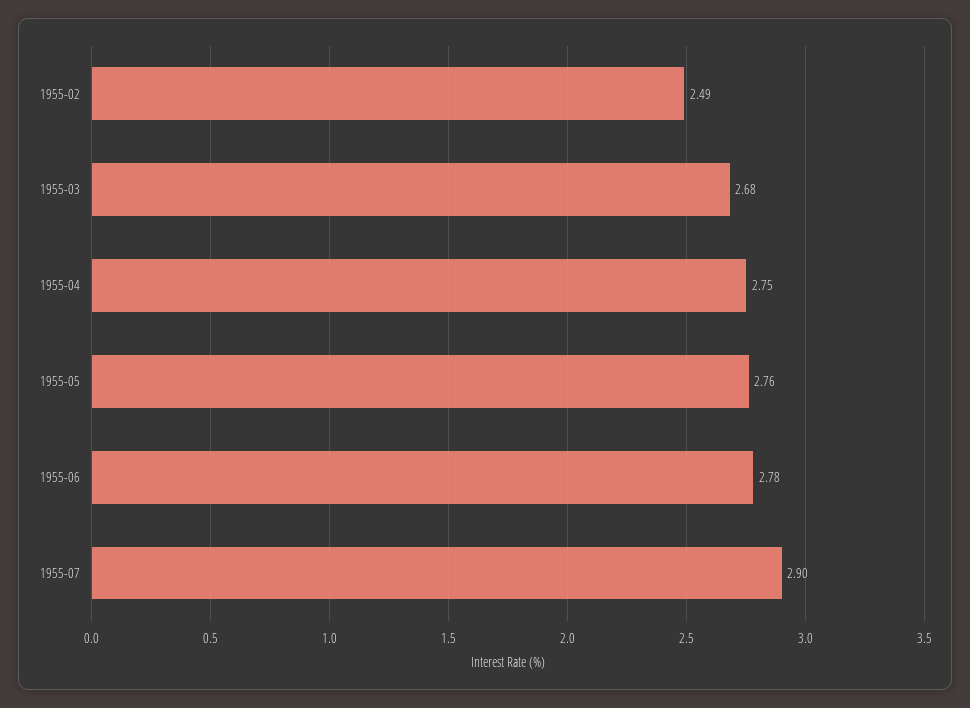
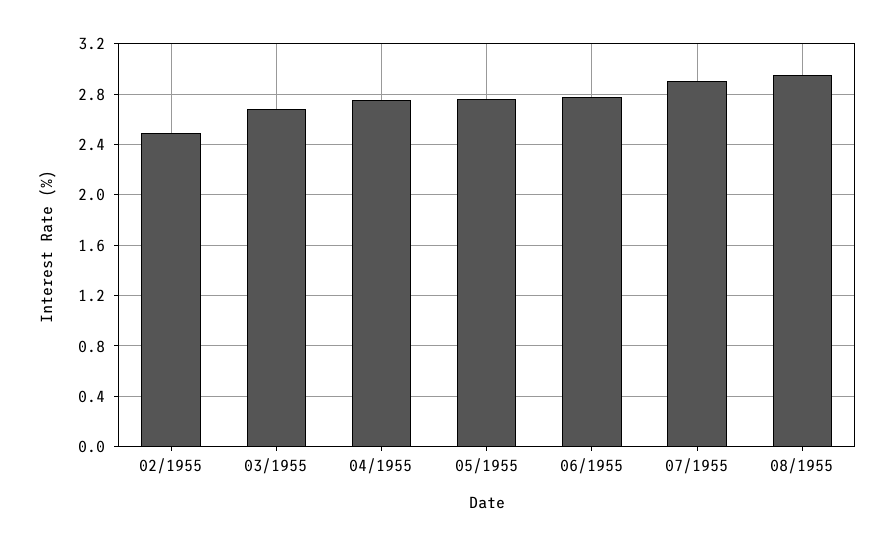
08/1955: none -> 2.95

